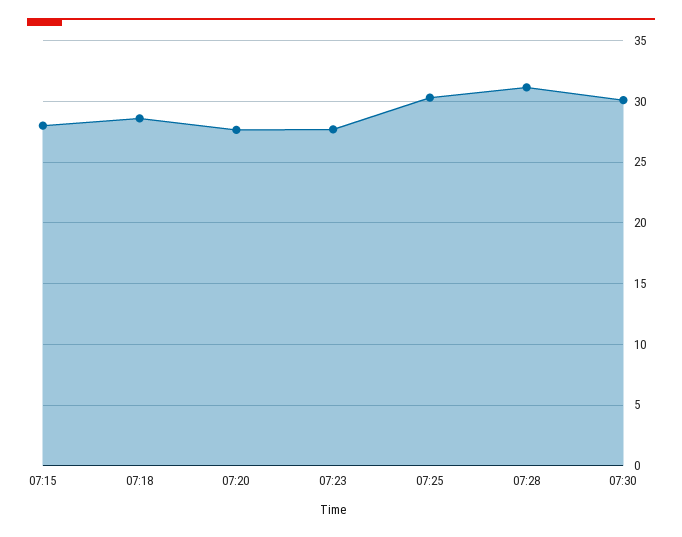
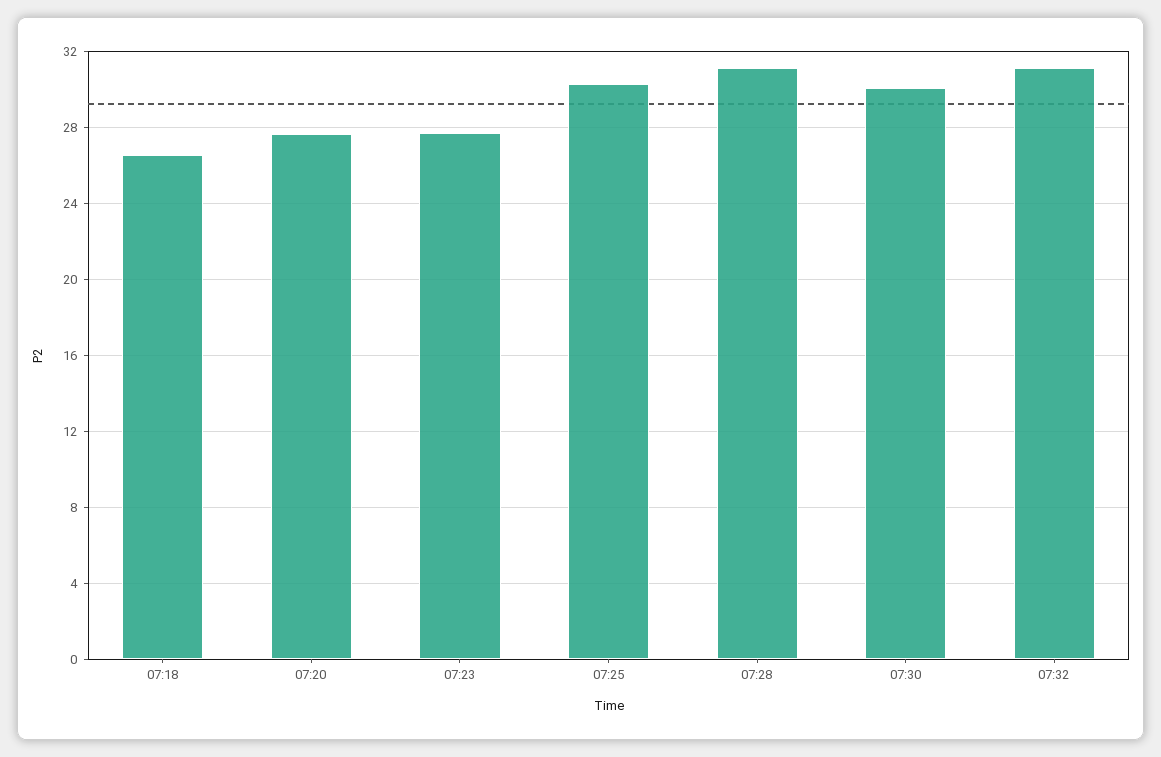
07:15: 28 -> none
07:18: 28.5 -> 26.5
07:32: none -> 31

